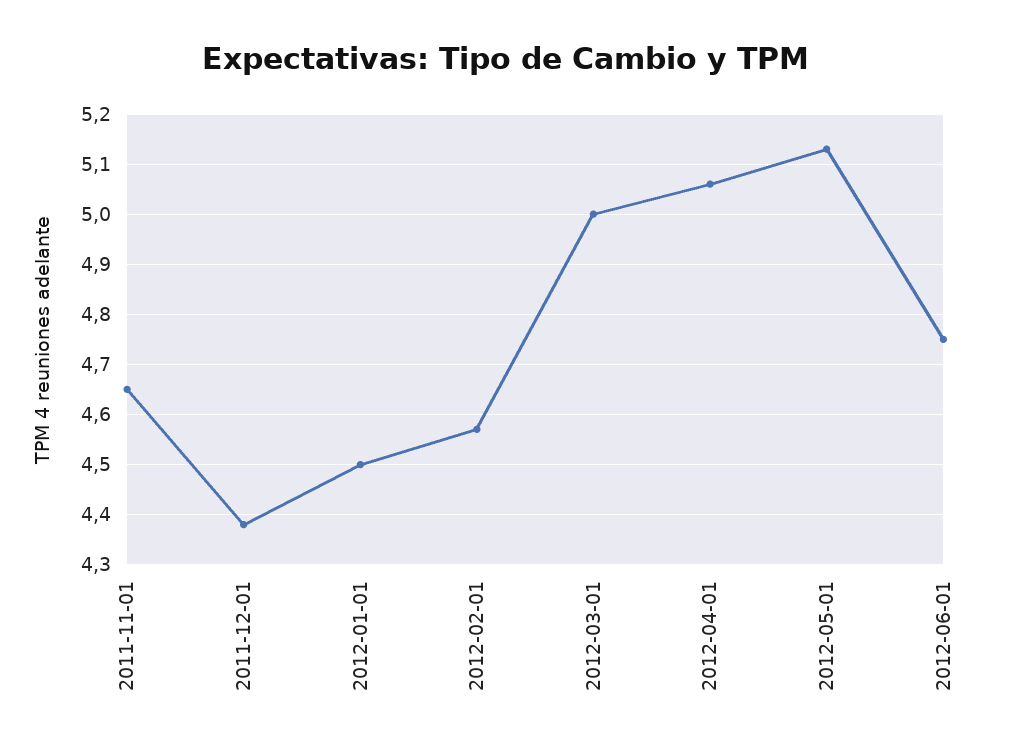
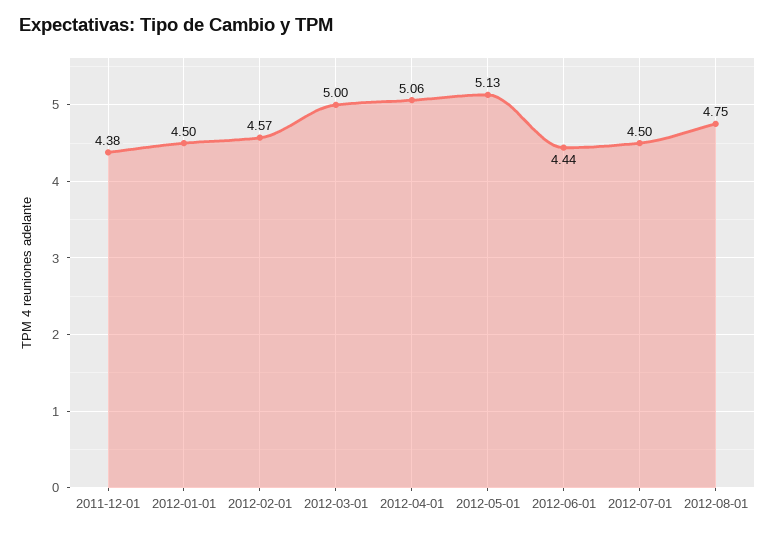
2011-11-01: 4.65 -> none
2012-06-01: 4.75 -> 4.44
2012-07-01: none -> 4.5
2012-08-01: none -> 4.75

